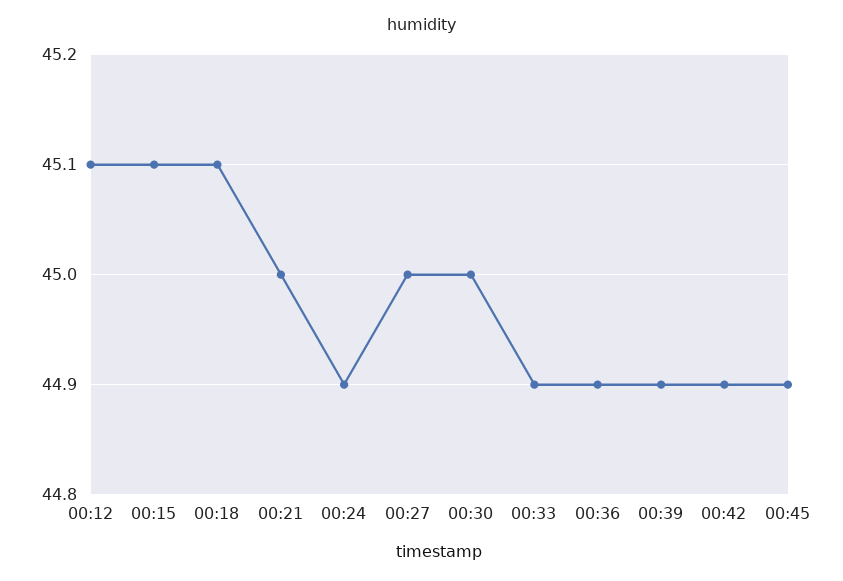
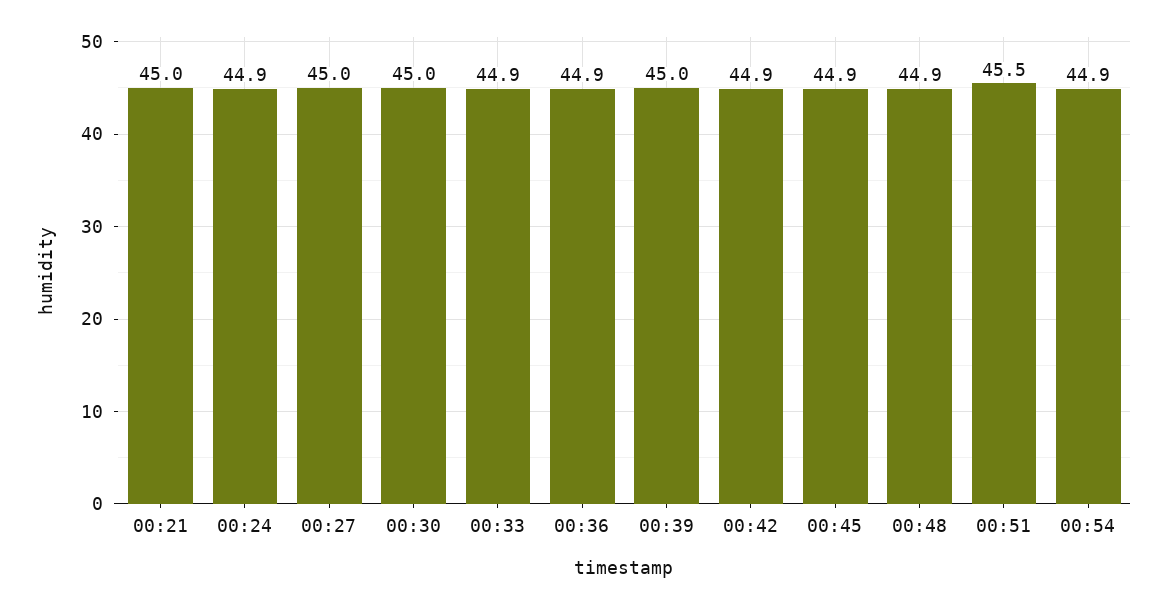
00:12: 45.1 -> none
00:15: 45.1 -> none
00:18: 45.1 -> none
00:39: 44.9 -> 45
00:48: none -> 44.9
00:51: none -> 45.5
00:54: none -> 44.9

